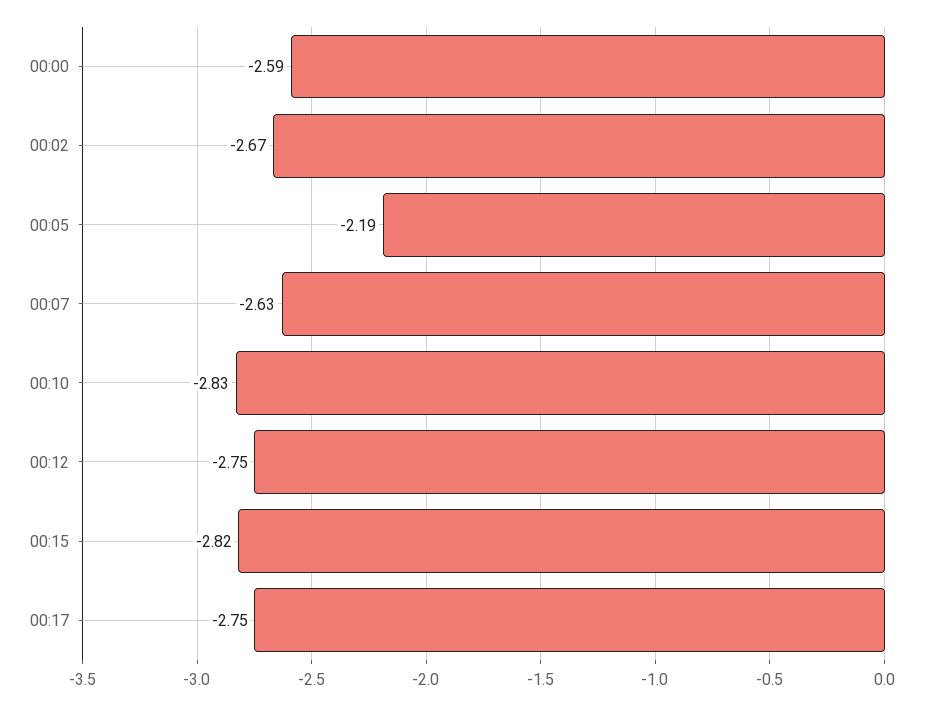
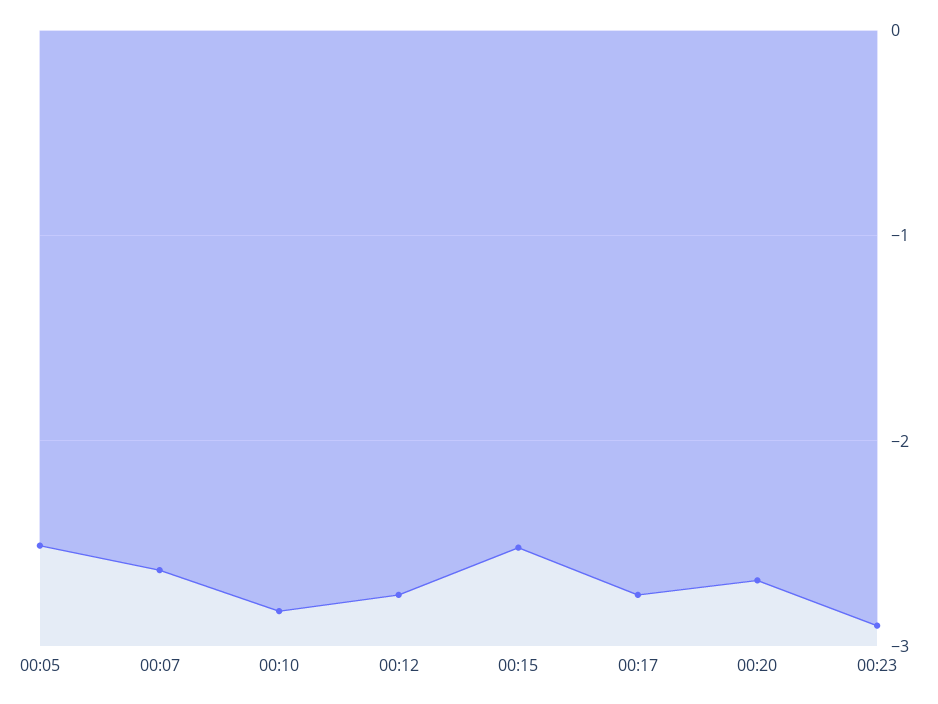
00:00: -2.59 -> none
00:02: -2.67 -> none
00:05: -2.19 -> -2.5
00:15: -2.82 -> -2.5
00:20: none -> -2.7
00:23: none -> -2.9

